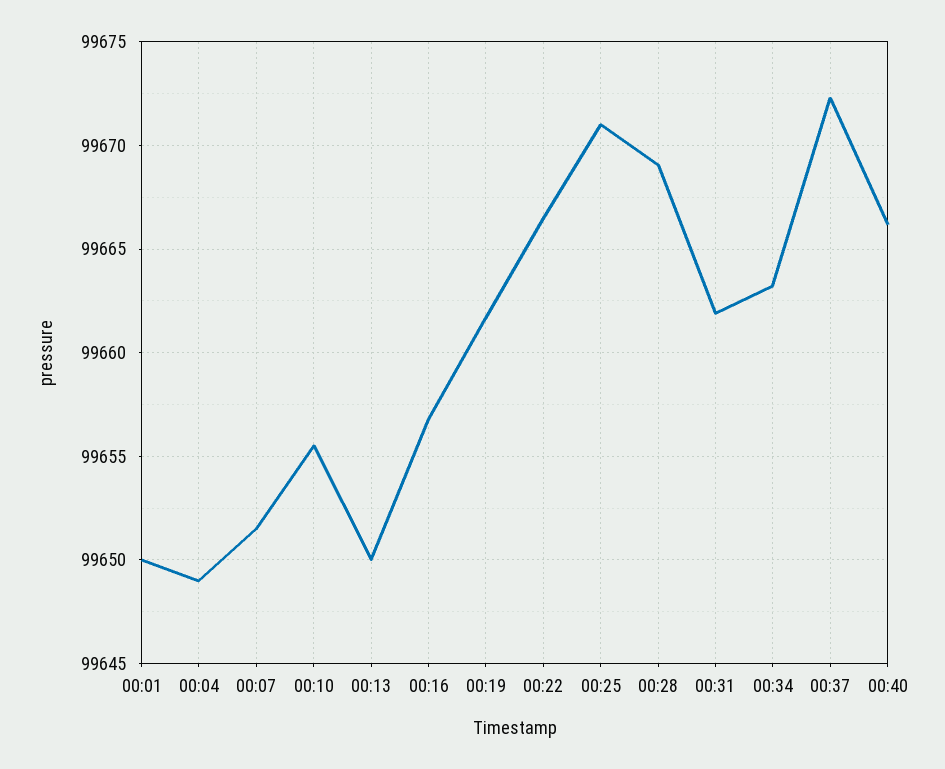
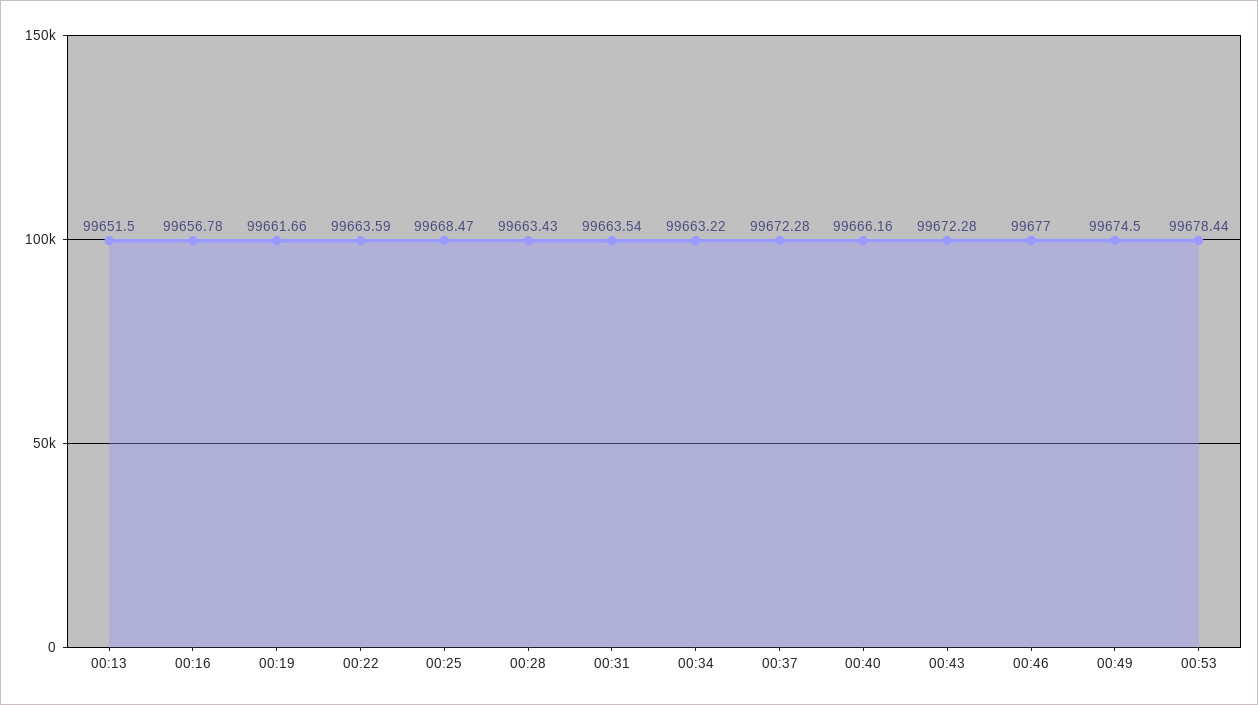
00:01: 99650 -> none
00:04: 99649 -> none
00:07: 99651.5 -> none
00:10: 99655.5 -> none
00:13: 99650 -> 99651.5
00:22: 99666.5 -> 99663.59
00:25: 99671 -> 99668.47
00:28: 99669 -> 99663.43
00:31: 99662 -> 99663.54
00:43: none -> 99672.28
00:46: none -> 99677
00:49: none -> 99674.5
00:53: none -> 99678.44

